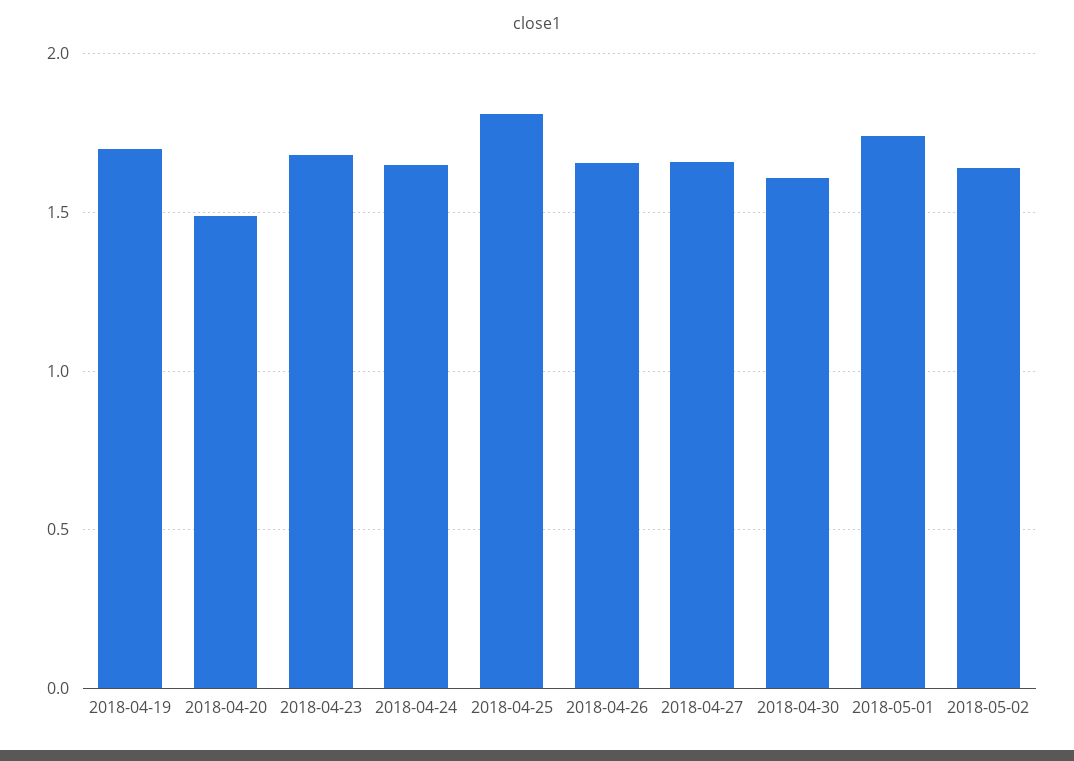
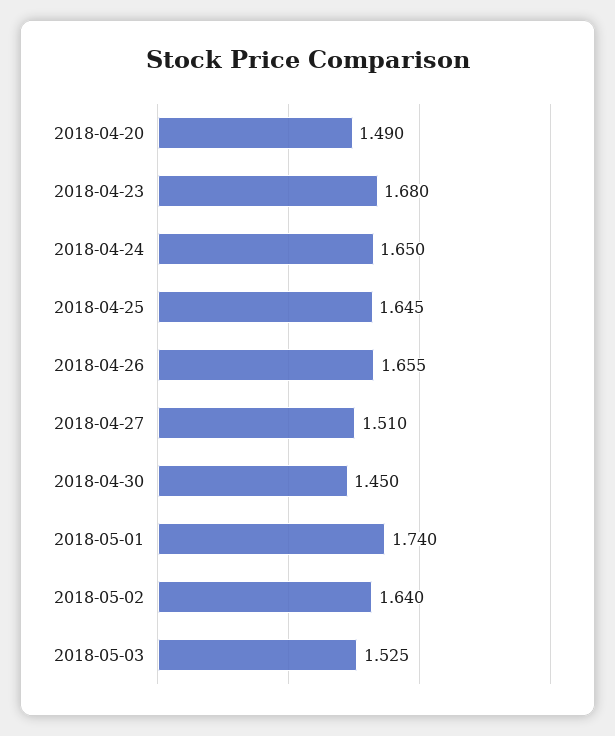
2018-04-19: 1.7 -> none
2018-04-25: 1.8 -> 1.645
2018-04-27: 1.65 -> 1.51
2018-04-30: 1.6 -> 1.45
2018-05-03: none -> 1.525

